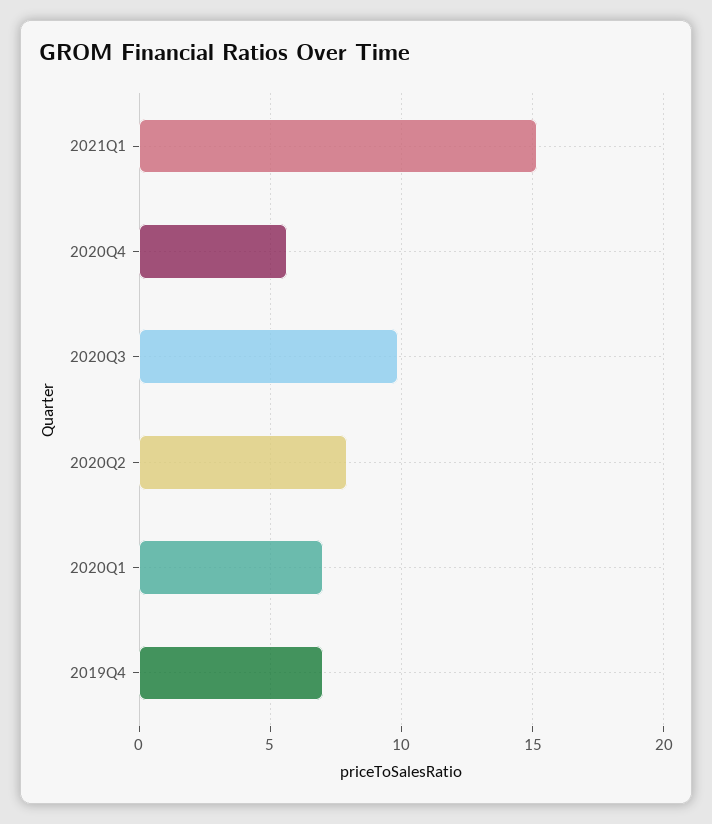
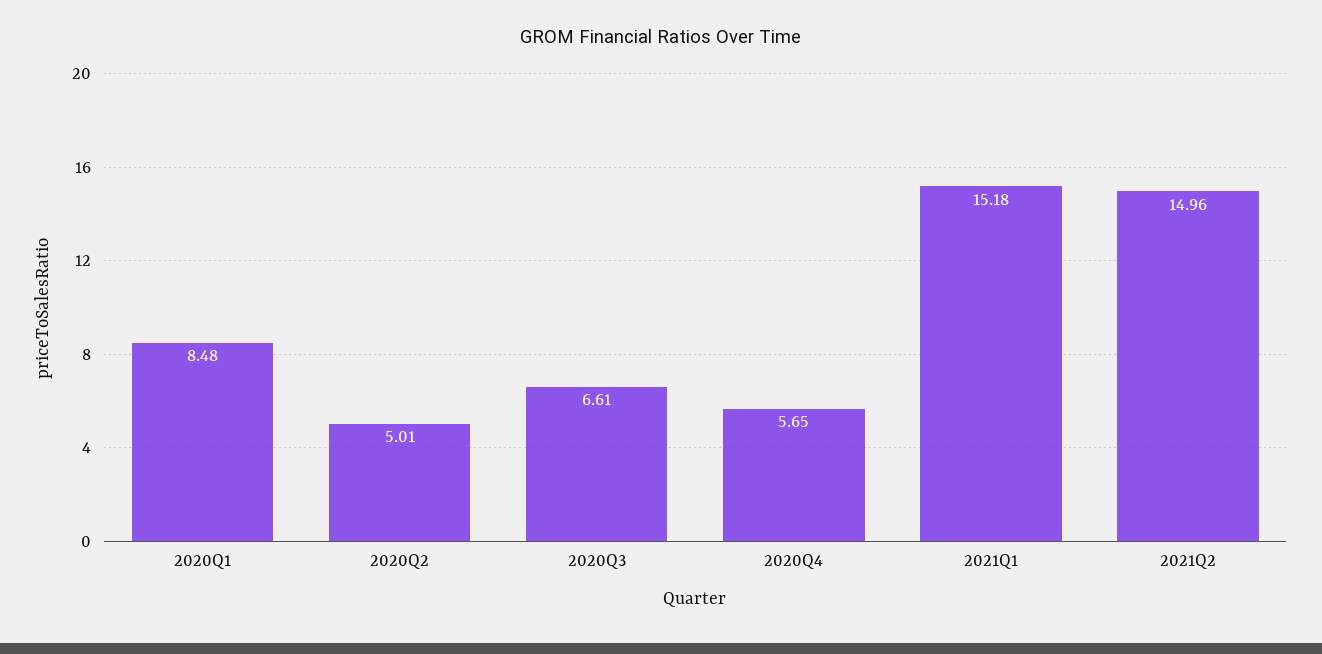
2020Q3: 10 -> 6.61
2020Q2: 8 -> 5.01
2020Q1: 7 -> 8.48
2019Q4: 7 -> none
2021Q2: none -> 14.96

